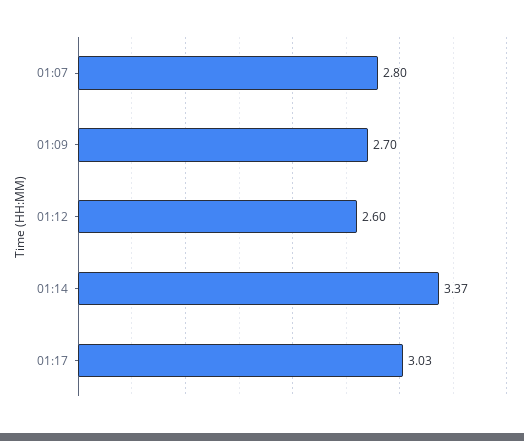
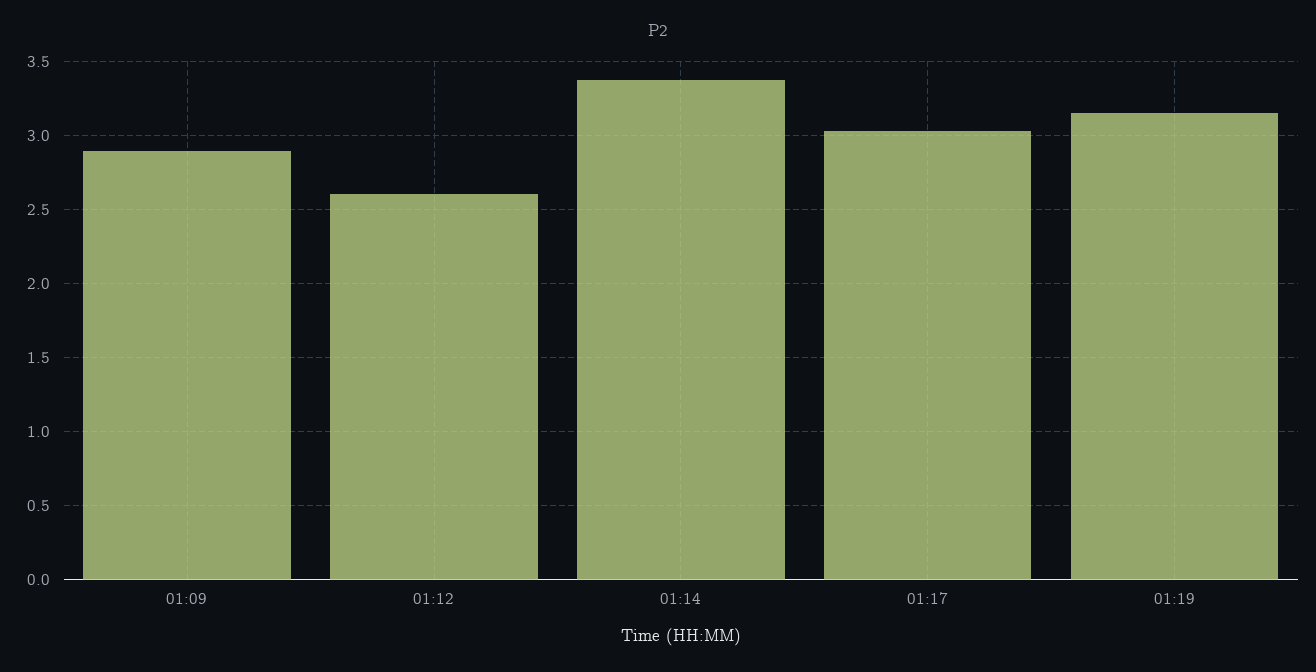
01:07: 2.8 -> none
01:09: 2.7 -> 2.9
01:19: none -> 3.15

